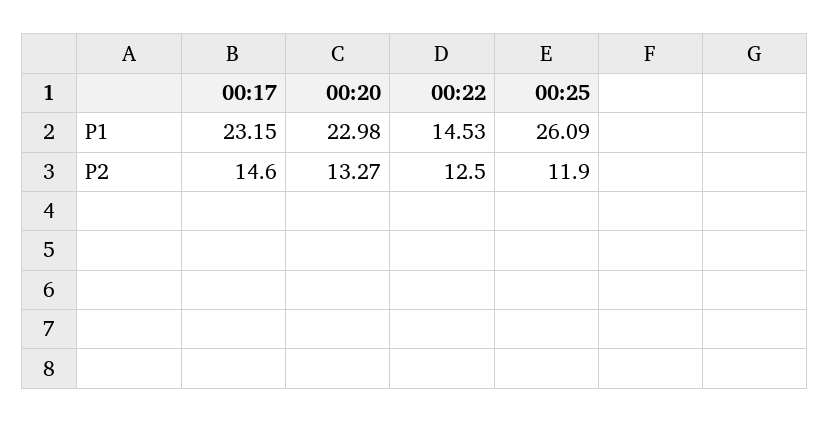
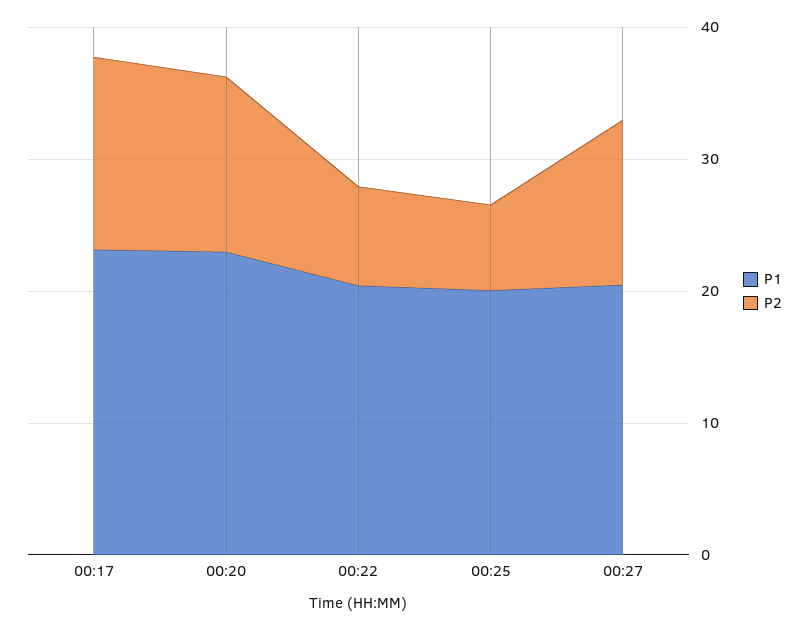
P1, 00:22: 14.53 -> 20
P1, 00:25: 26.09 -> 20
P2, 00:22: 12.5 -> 8
P2, 00:25: 11.9 -> 6
P1, 00:27: none -> 20
P2, 00:27: none -> 12

